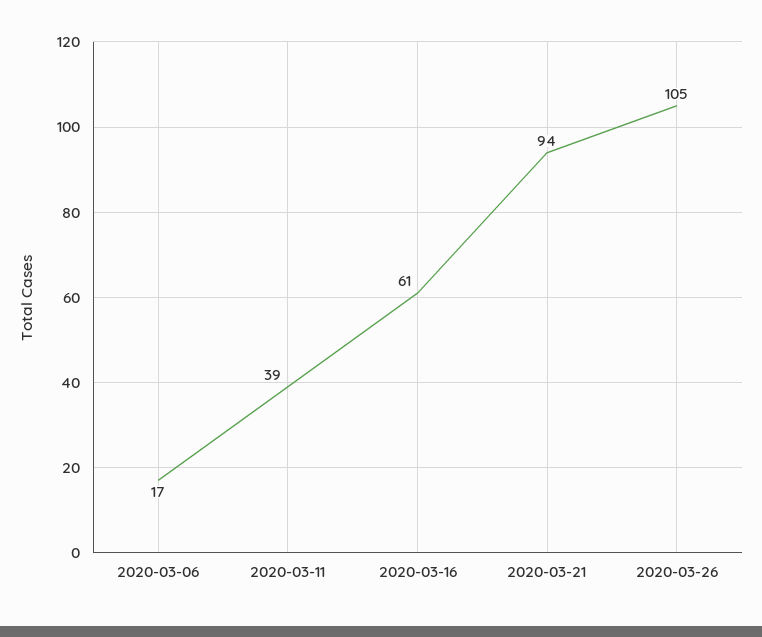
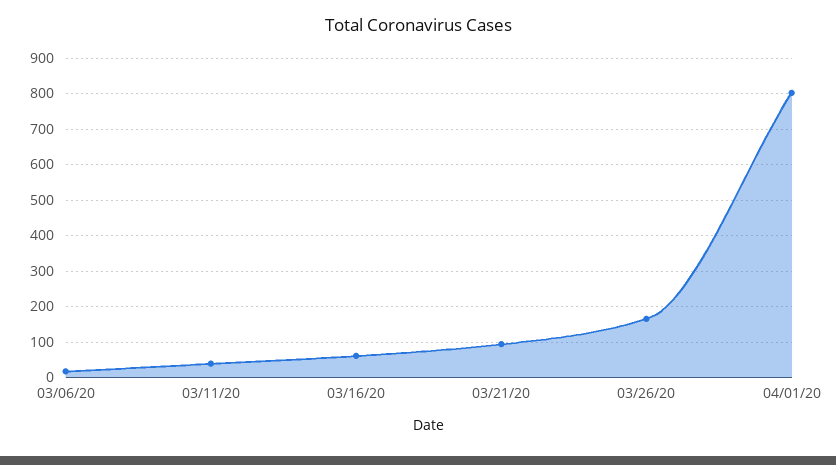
2020-03-26: 105 -> 160
04/01/20: none -> 800

